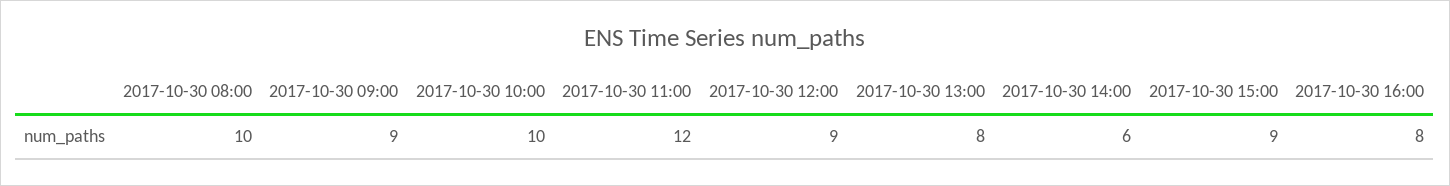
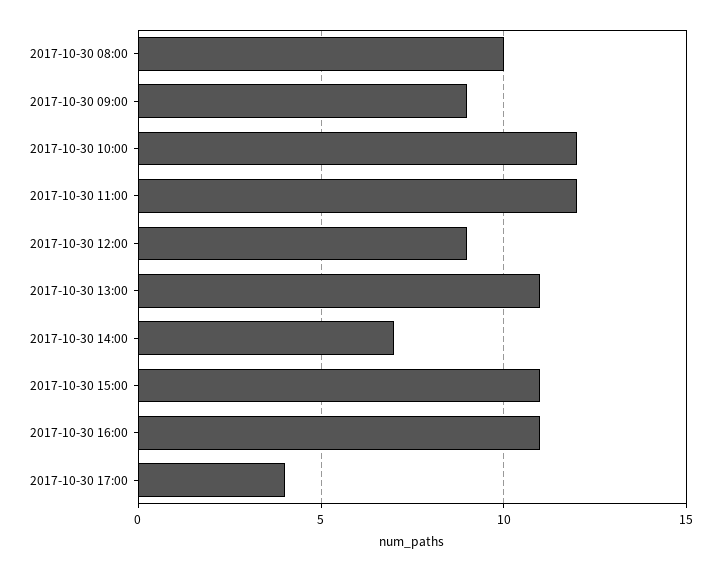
2017-10-30 10:00: 10 -> 12
2017-10-30 13:00: 8 -> 11
2017-10-30 14:00: 6 -> 7
2017-10-30 15:00: 9 -> 11
2017-10-30 16:00: 8 -> 11
2017-10-30 17:00: none -> 4

